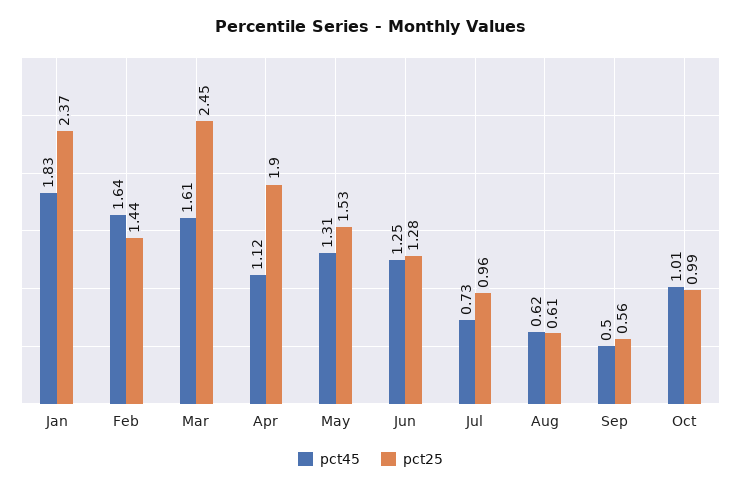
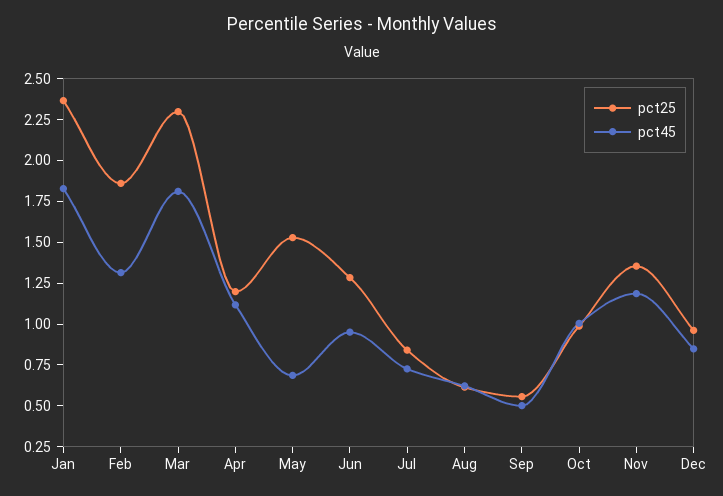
pct45, Feb: 1.64 -> 1.3
pct25, Feb: 1.44 -> 1.85
pct45, Mar: 1.61 -> 1.8
pct25, Mar: 2.45 -> 2.3
pct25, Apr: 1.9 -> 1.2
pct45, May: 1.31 -> 0.7
pct45, Jun: 1.25 -> 0.95
pct25, Jul: 0.96 -> 0.85
pct25, Nov: none -> 1.35
pct45, Nov: none -> 1.2
pct25, Dec: none -> 0.95
pct45, Dec: none -> 0.85

